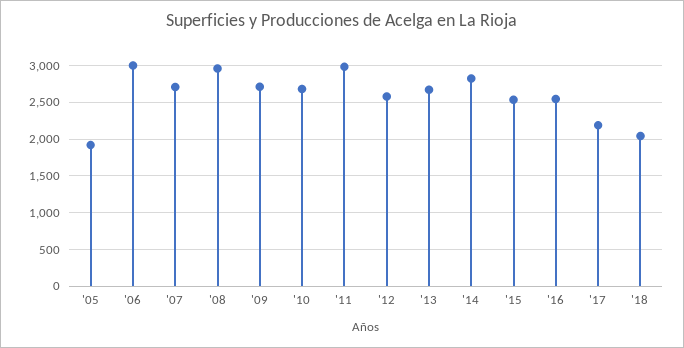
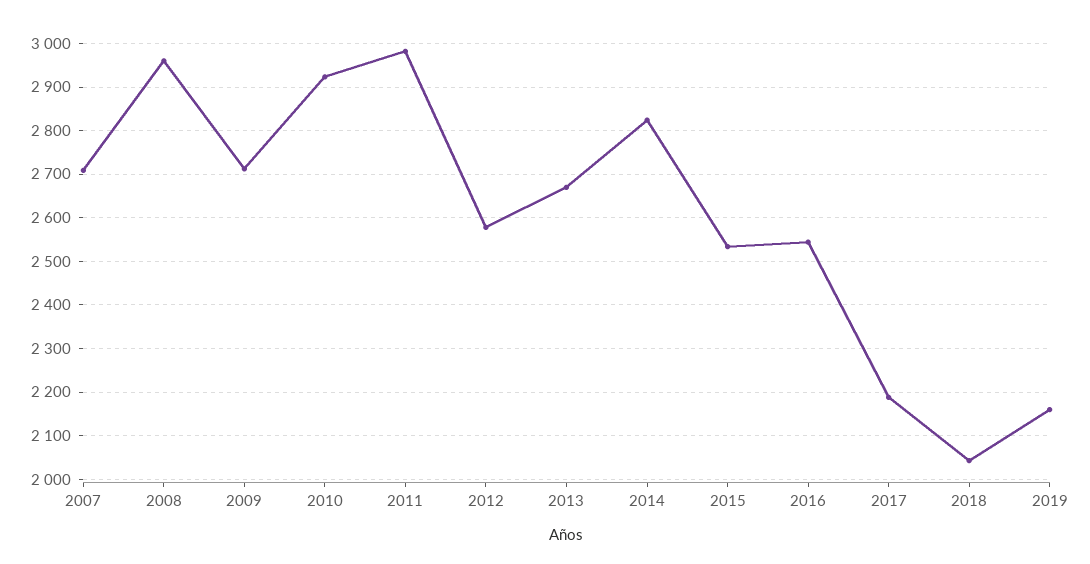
'05: 1900 -> none
'06: 3000 -> none
'10: 2700 -> 2920
2019: none -> 2160

